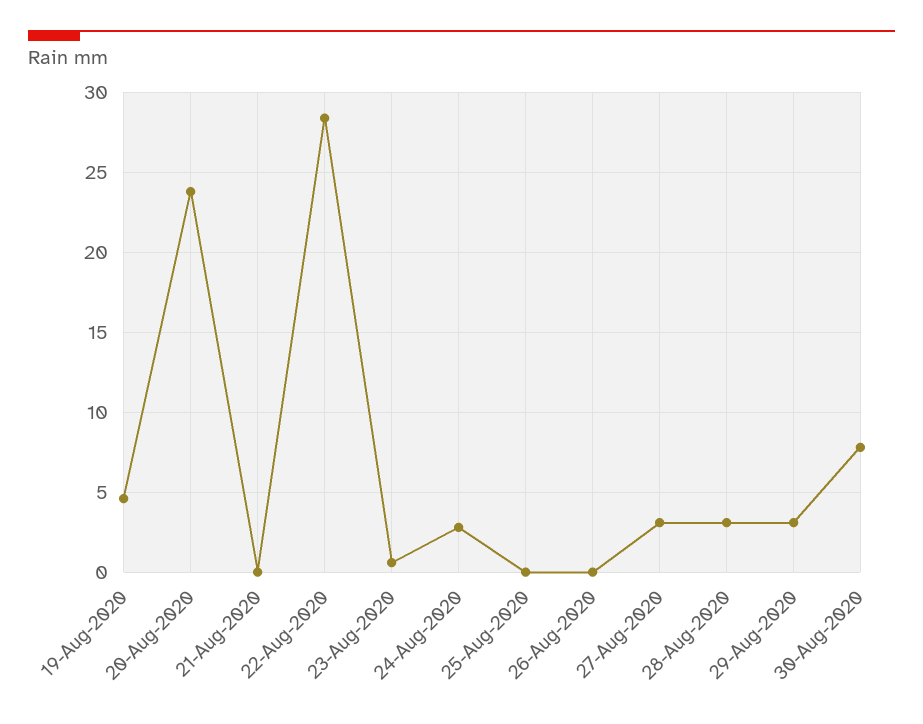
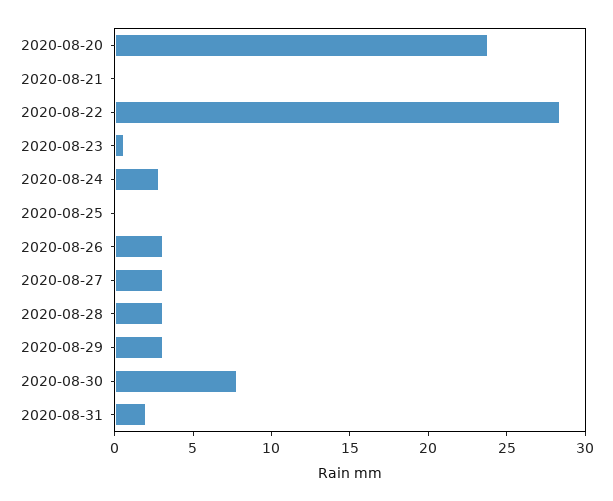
19-Aug-2020: 4.5 -> none
26-Aug-2020: 0 -> 3
2020-08-31: none -> 2

